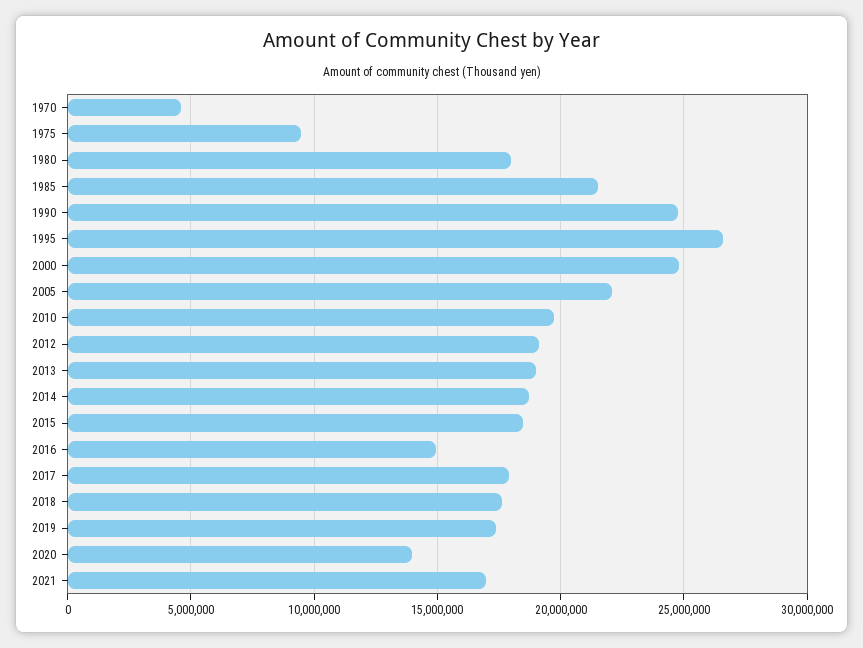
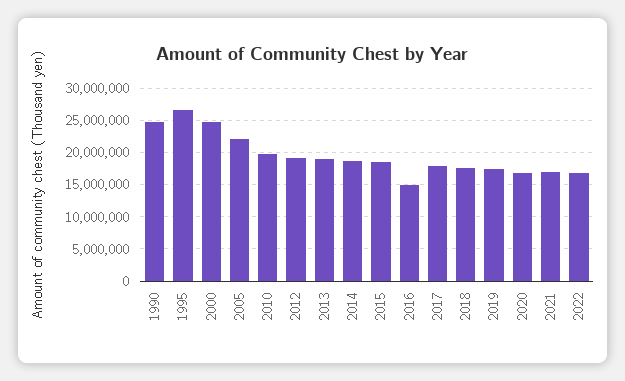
1970: 4500000 -> none
1975: 9500000 -> none
1980: 18000000 -> none
1985: 21500000 -> none
2020: 14000000 -> 17000000
2022: none -> 17000000

